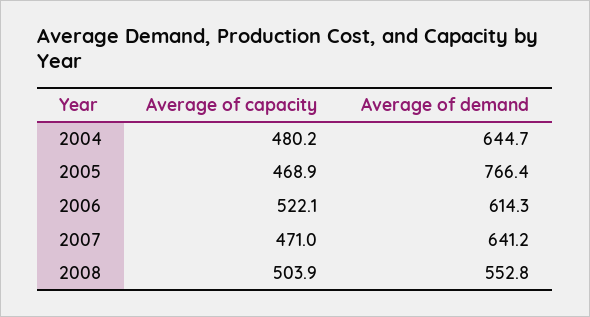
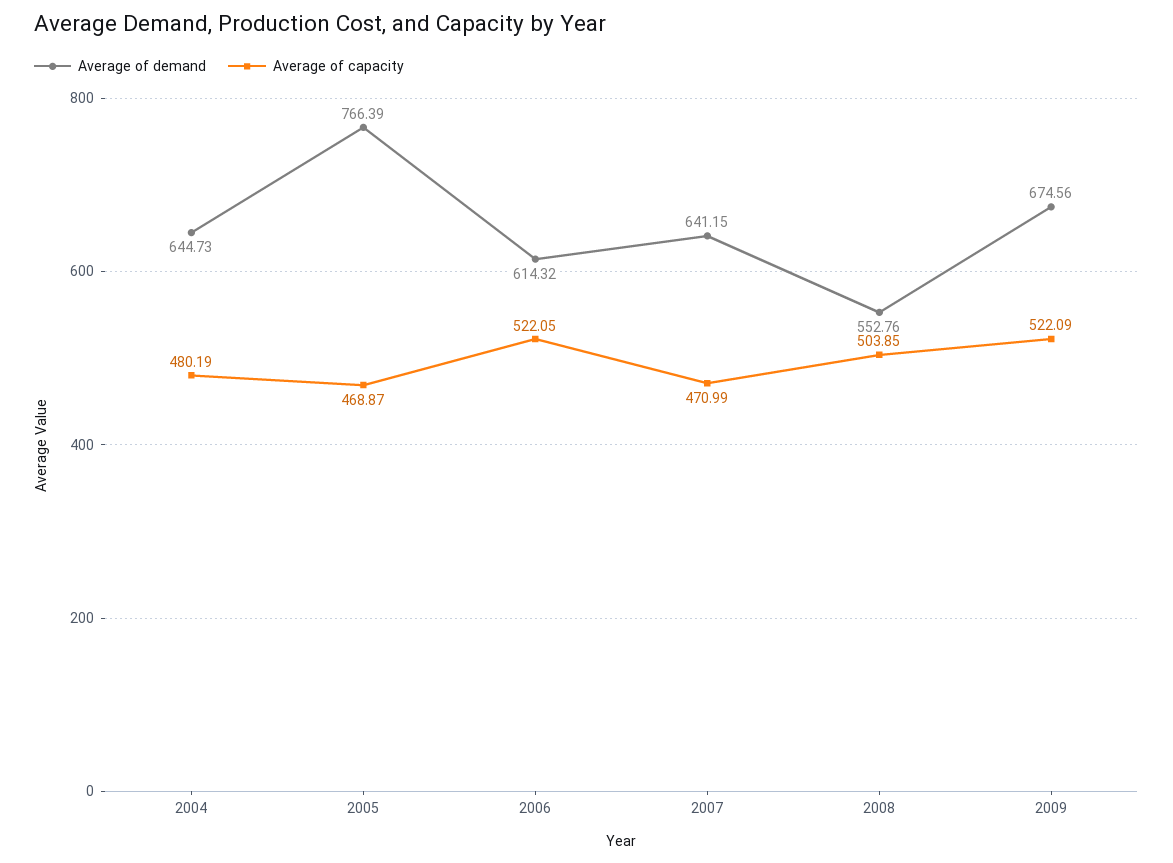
Average of demand, 2009: none -> 674.56
Average of capacity, 2009: none -> 522.09

